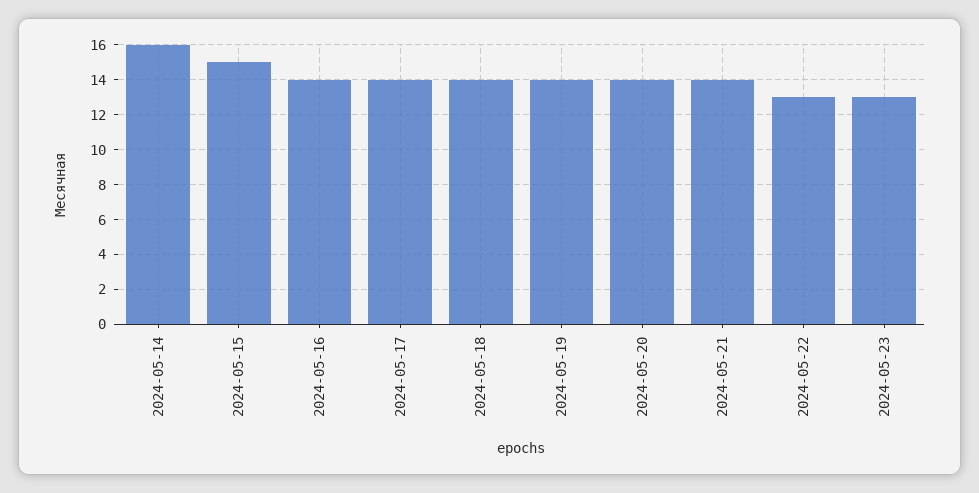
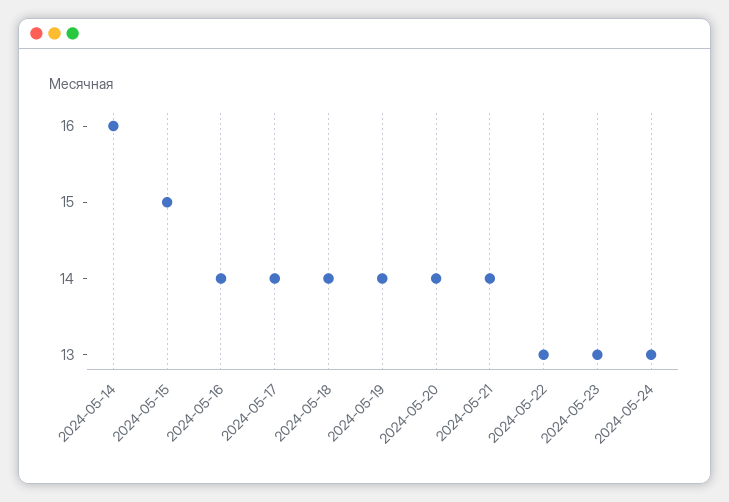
2024-05-24: none -> 13

